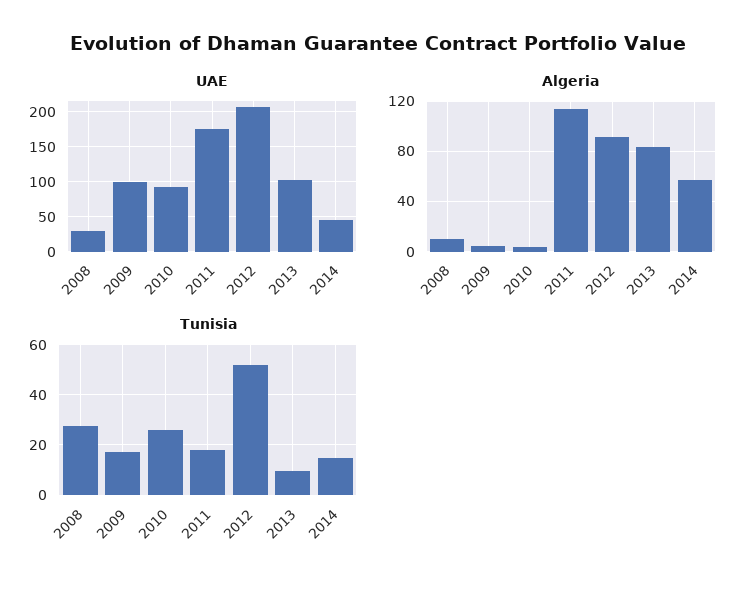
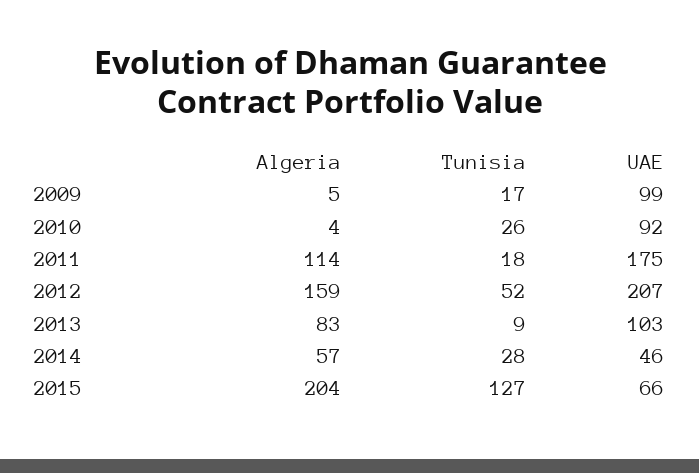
UAE, 2008: 30 -> none
Algeria, 2008: 10 -> none
Algeria, 2012: 90 -> 159
Tunisia, 2008: 27.5 -> none
Tunisia, 2014: 15 -> 28
Algeria, 2015: none -> 204
Tunisia, 2015: none -> 127
UAE, 2015: none -> 66

